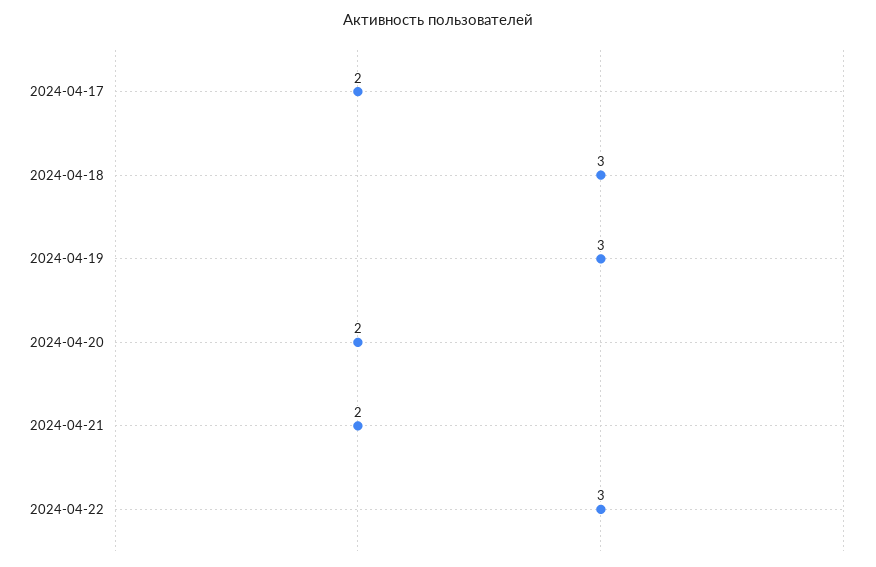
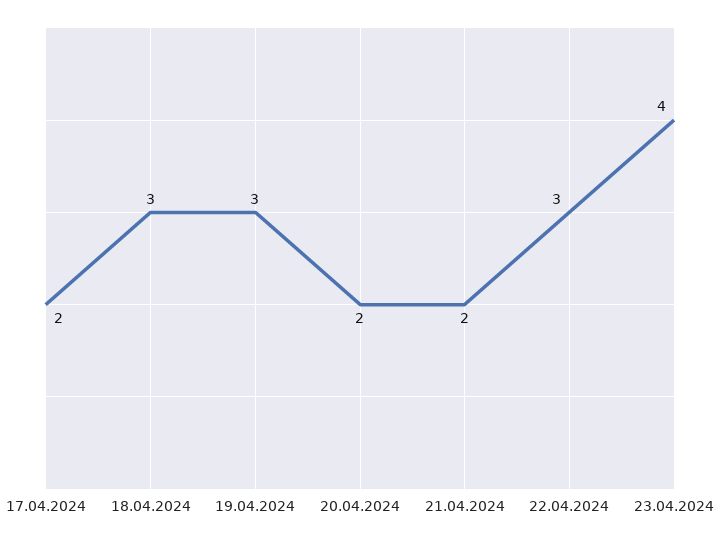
23.04.2024: none -> 4

